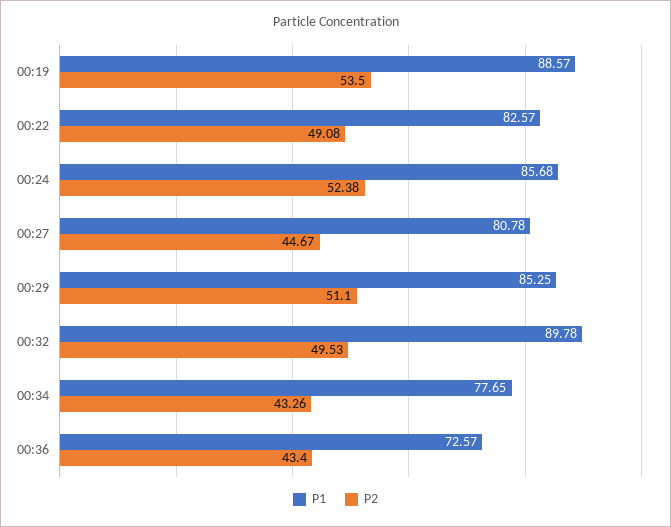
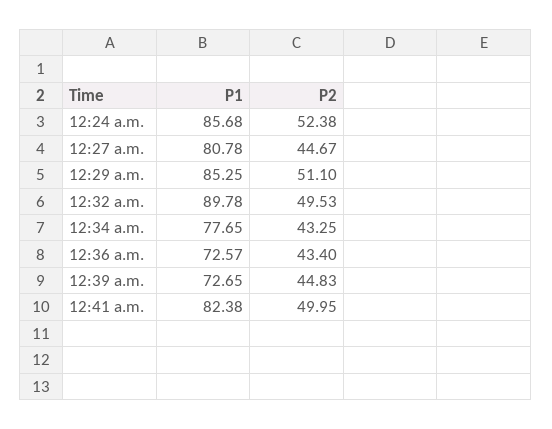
P1, 00:19: 88.57 -> none
P2, 00:19: 53.5 -> none
P1, 00:22: 82.57 -> none
P2, 00:22: 49.08 -> none
P2, 00:34: 43.26 -> 43.25
P1, 12:39 a.m.: none -> 72.65
P2, 12:39 a.m.: none -> 44.83
P1, 12:41 a.m.: none -> 82.38
P2, 12:41 a.m.: none -> 49.95

